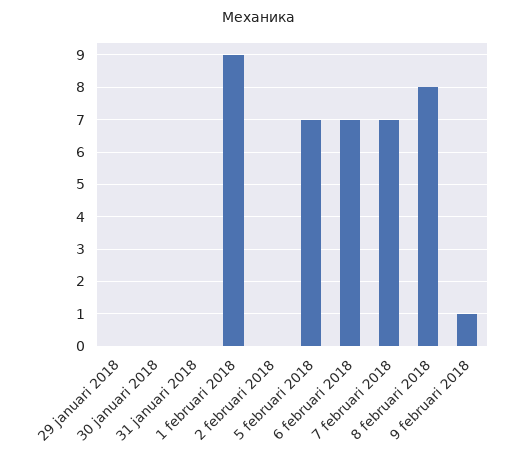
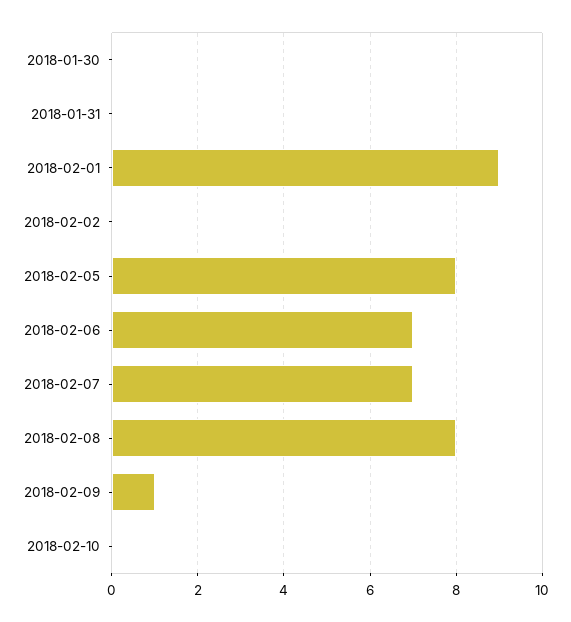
29 januari 2018: 0 -> none
5 februari 2018: 7 -> 8
2018-02-10: none -> 0

